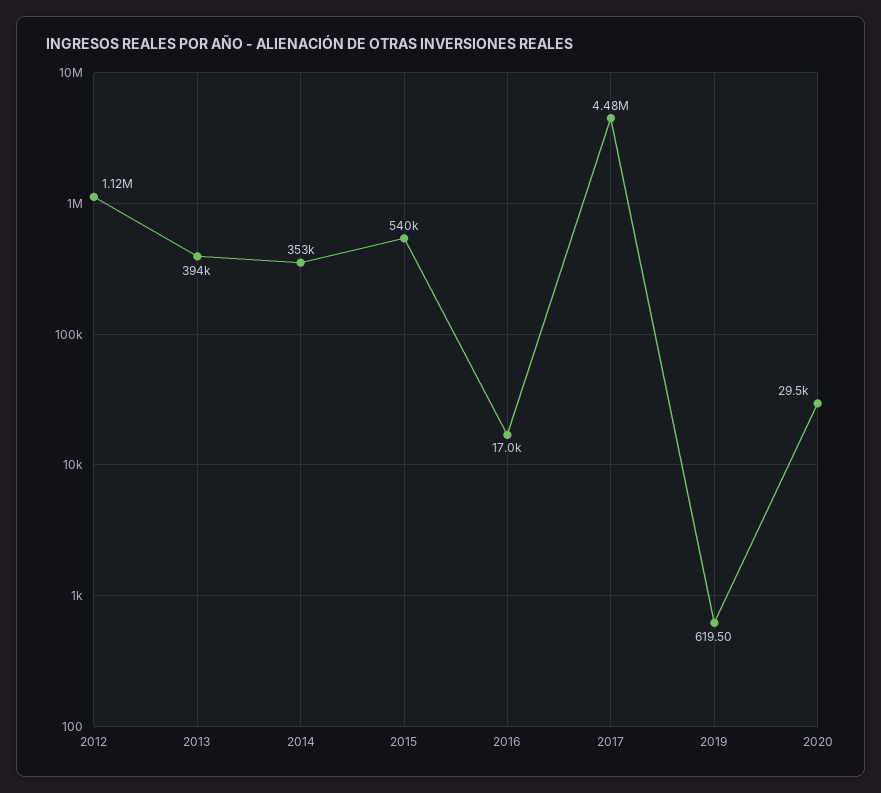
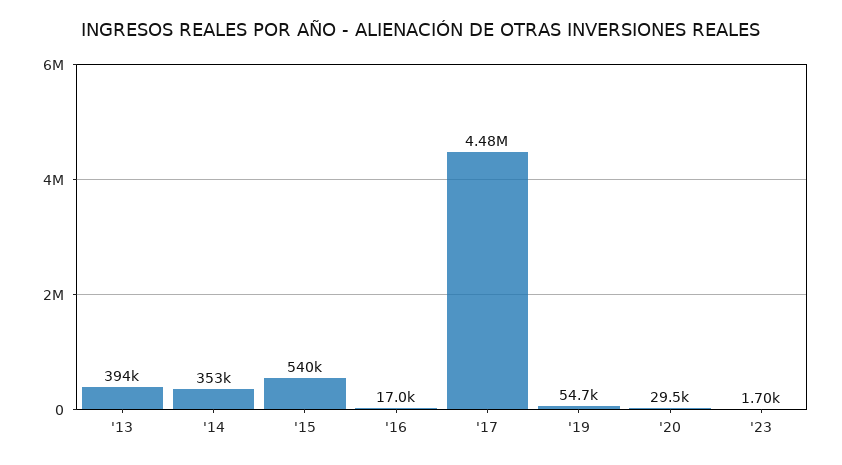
2012: 1120000 -> none
2019: 619.5 -> 54700
'23: none -> 1700

